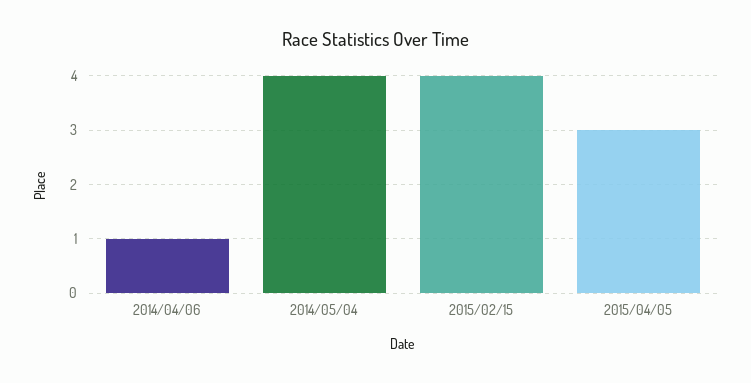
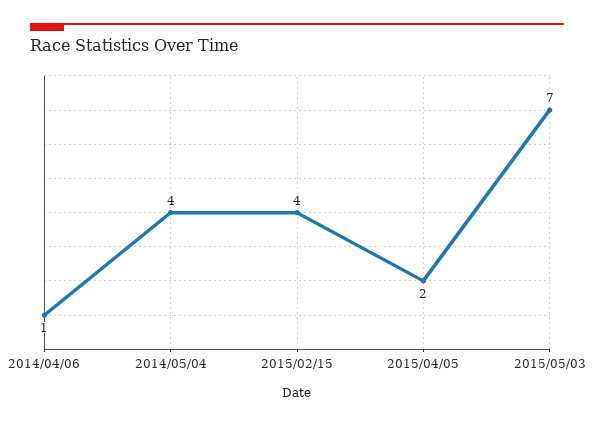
2015/04/05: 3 -> 2
2015/05/03: none -> 7

